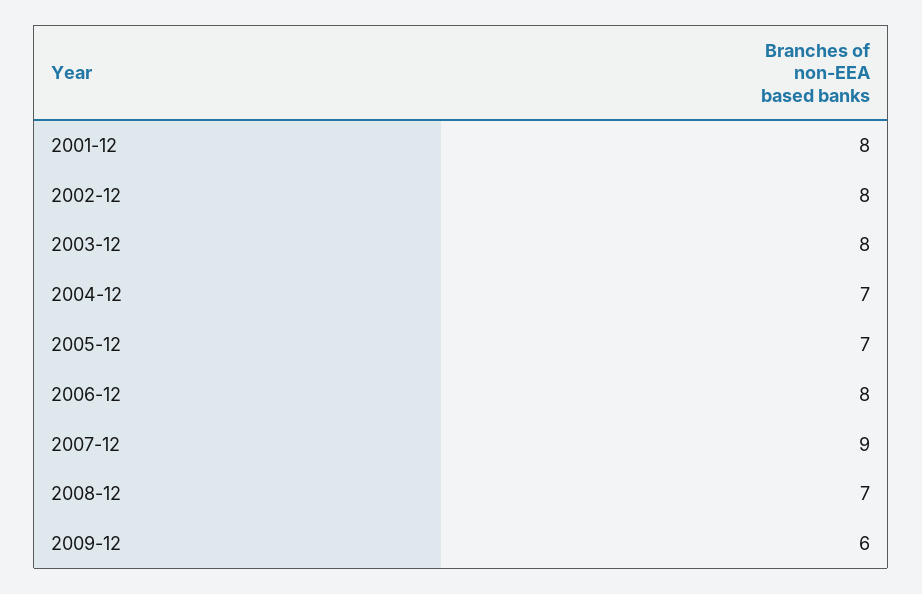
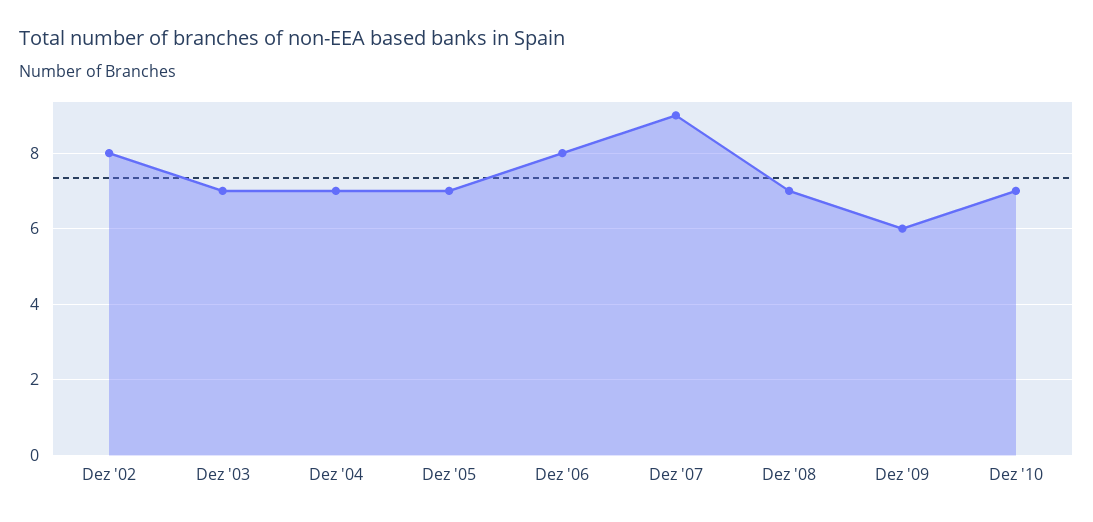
2001-12: 8 -> none
2003-12: 8 -> 7
Dez '10: none -> 7

